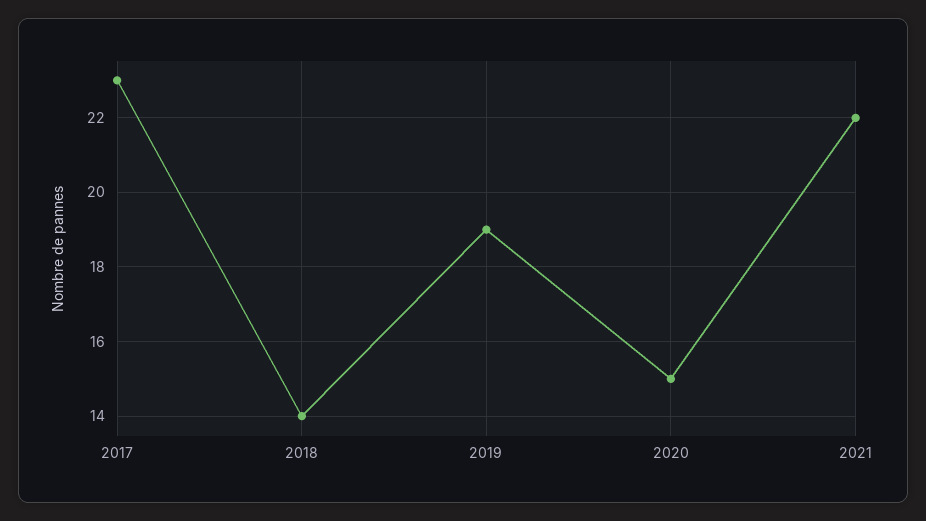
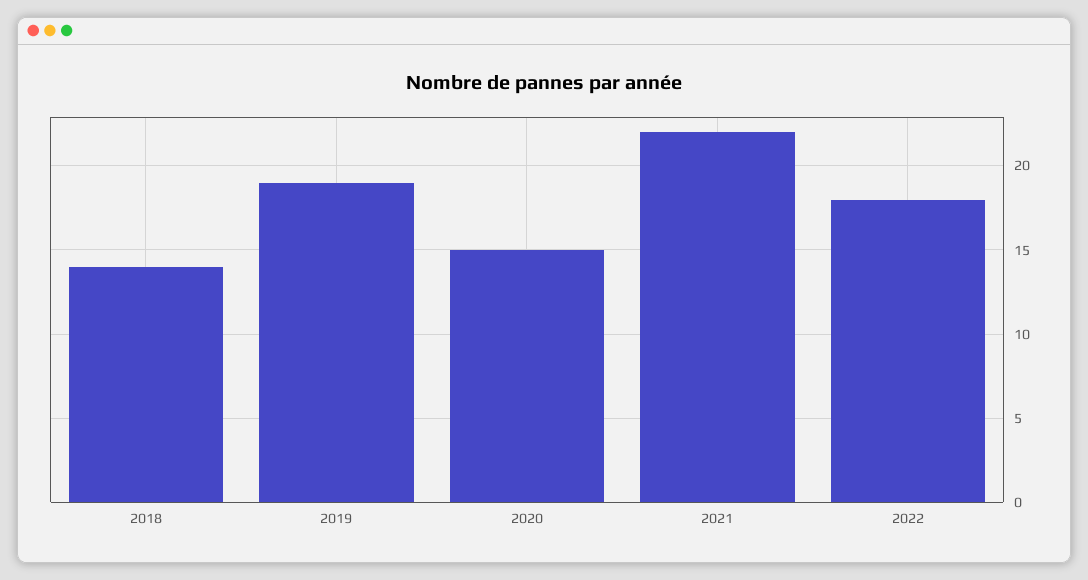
2017: 23 -> none
2022: none -> 18

